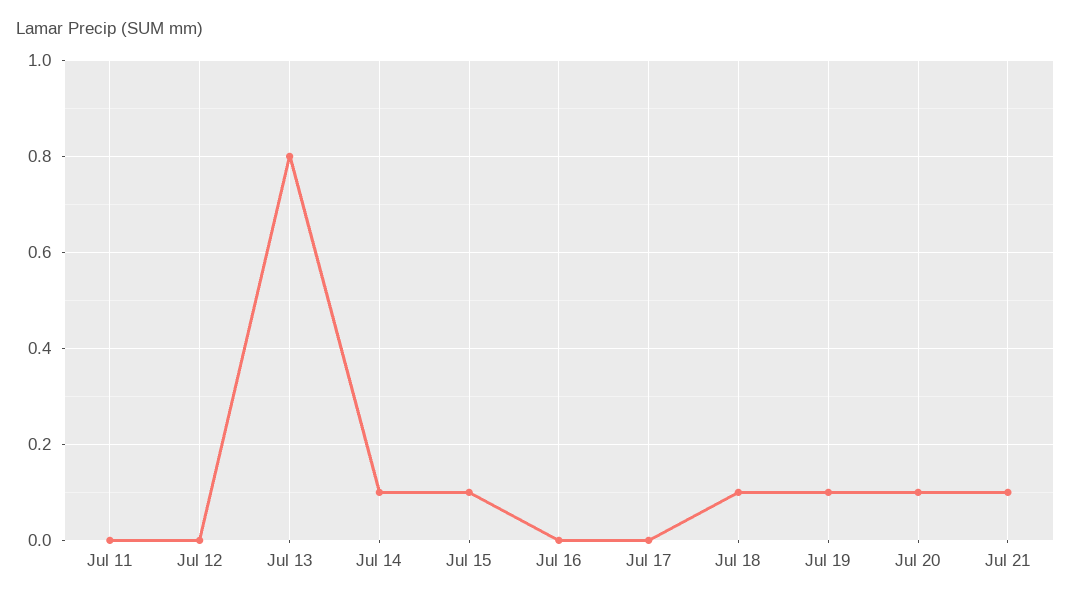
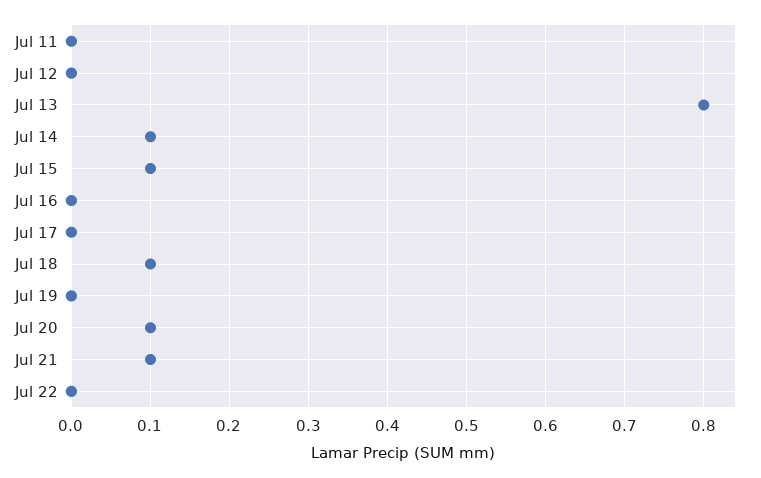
Jul 19: 0.1 -> 0
Jul 22: none -> 0

